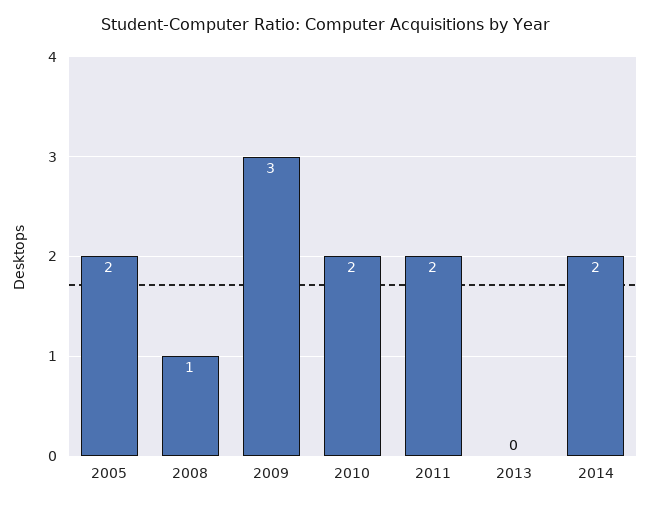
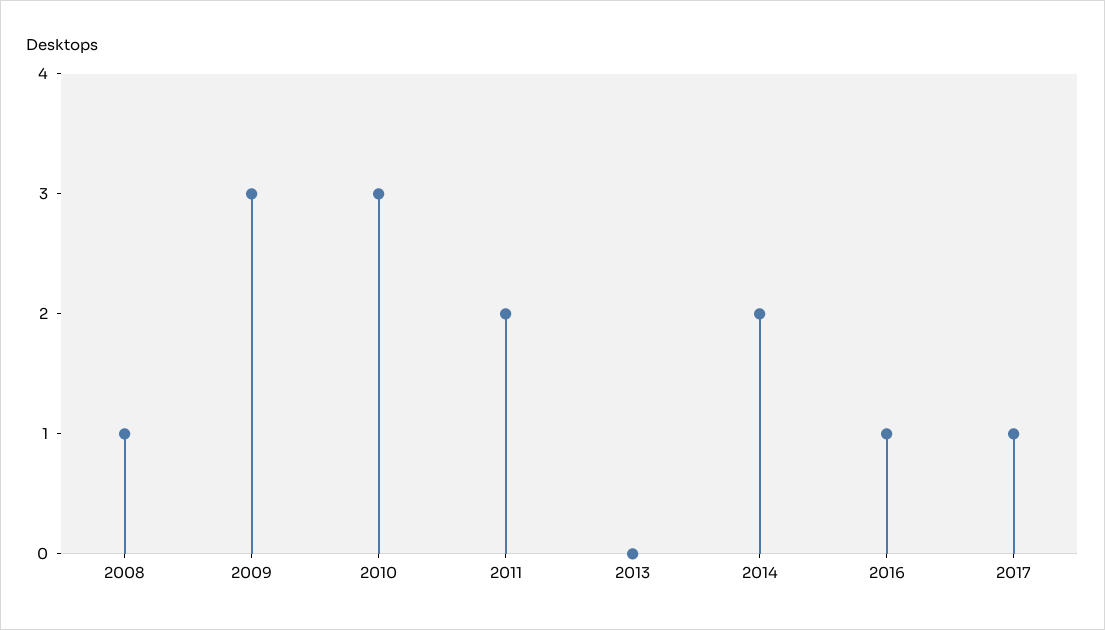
2005: 2 -> none
2010: 2 -> 3
2016: none -> 1
2017: none -> 1

